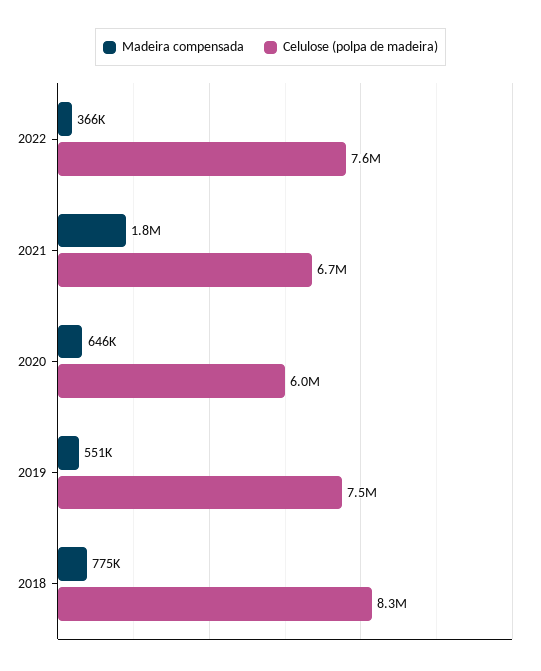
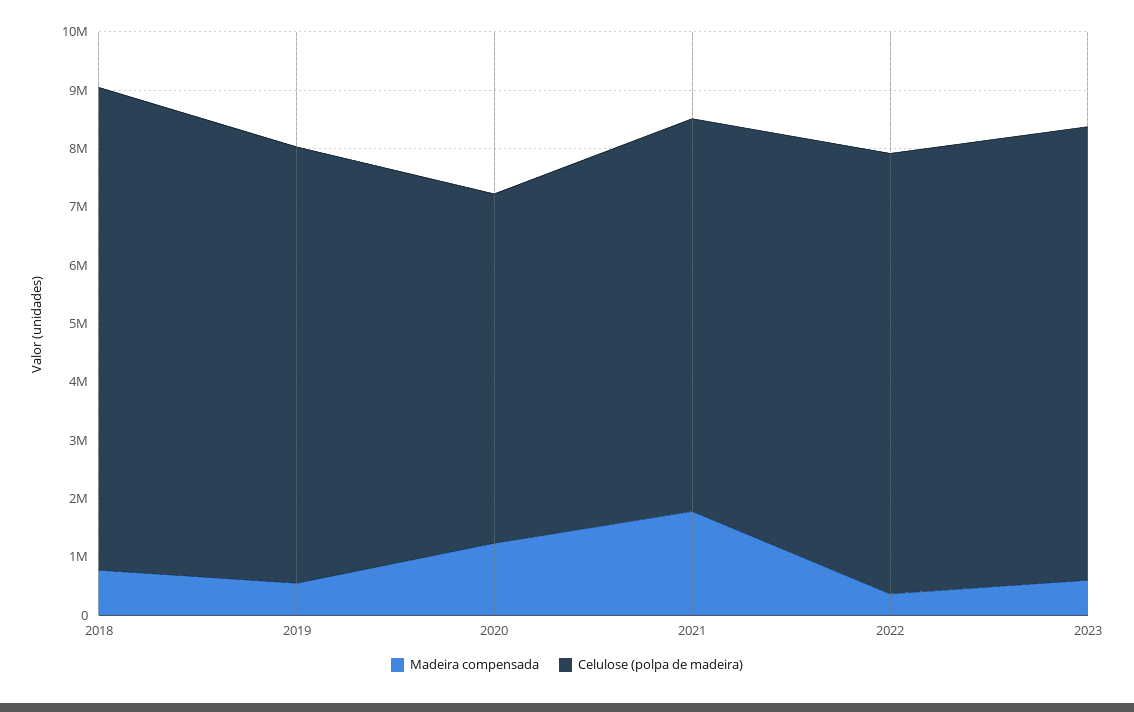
Madeira compensada, 2020: 646000 -> 1200000
Madeira compensada, 2023: none -> 600000
Celulose (polpa de madeira), 2023: none -> 7800000

